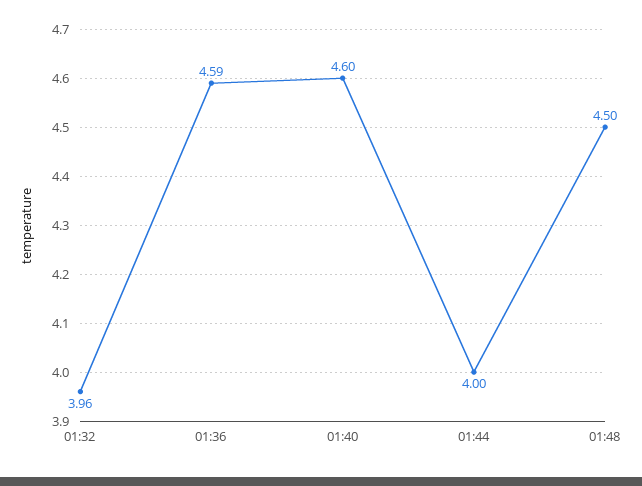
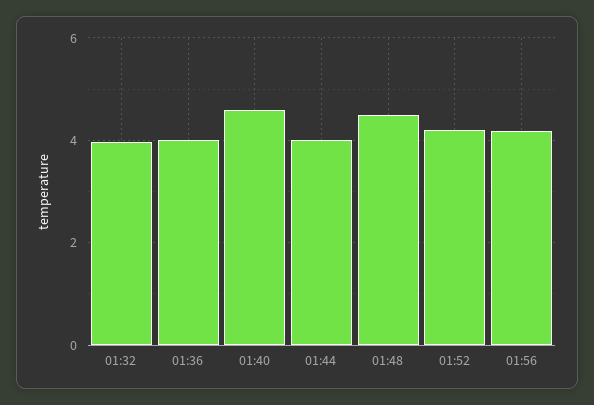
01:36: 4.59 -> 4
01:52: none -> 4.2
01:56: none -> 4.2

